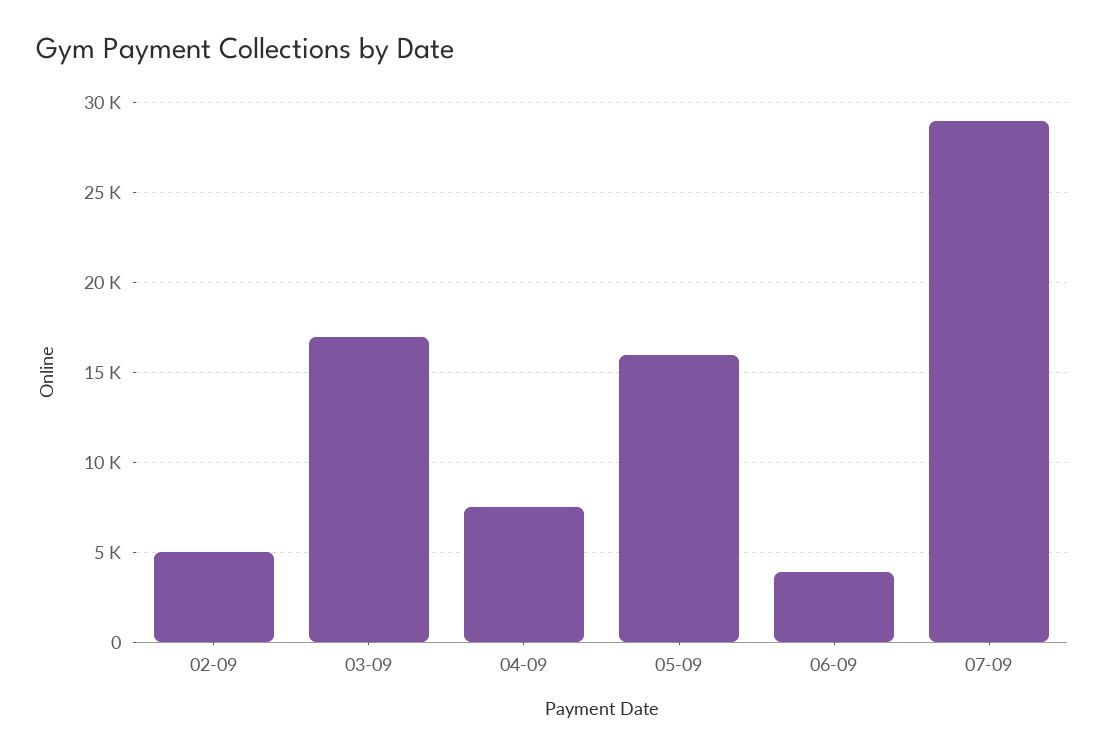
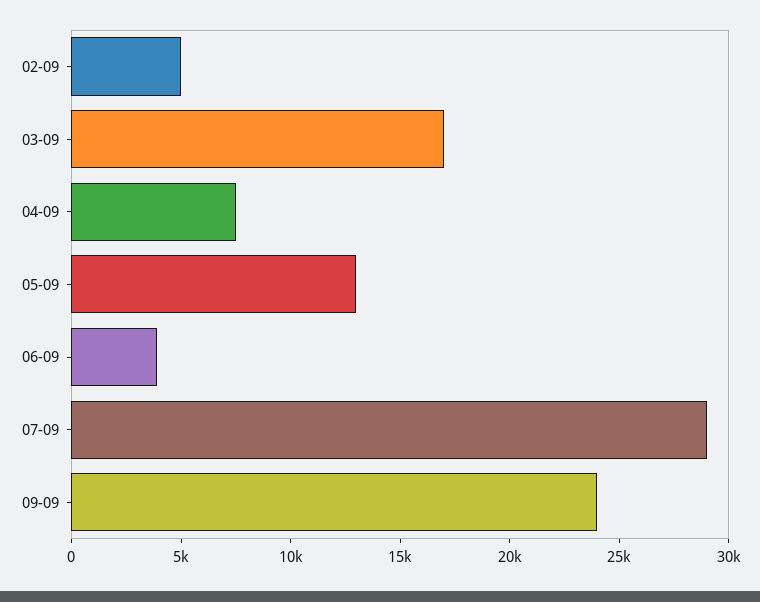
05-09: 16000 -> 13000
09-09: none -> 24000

